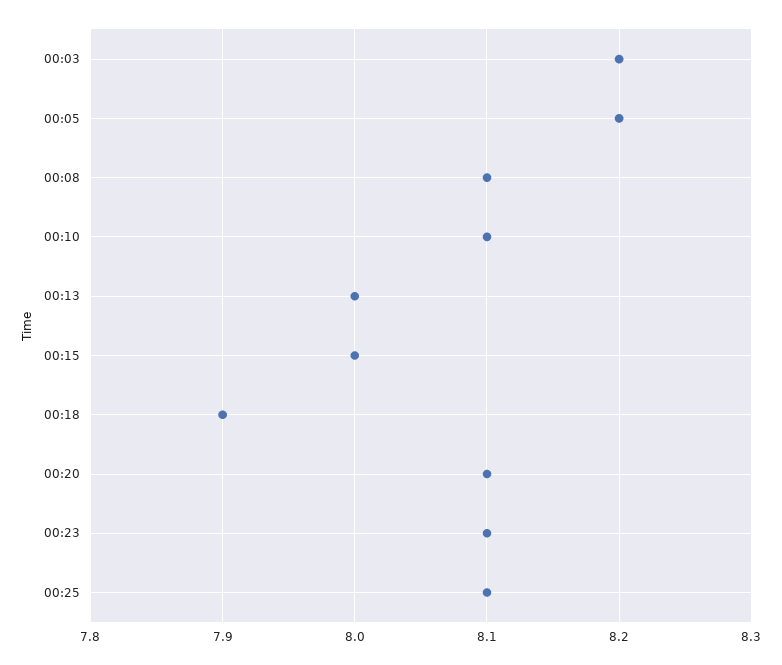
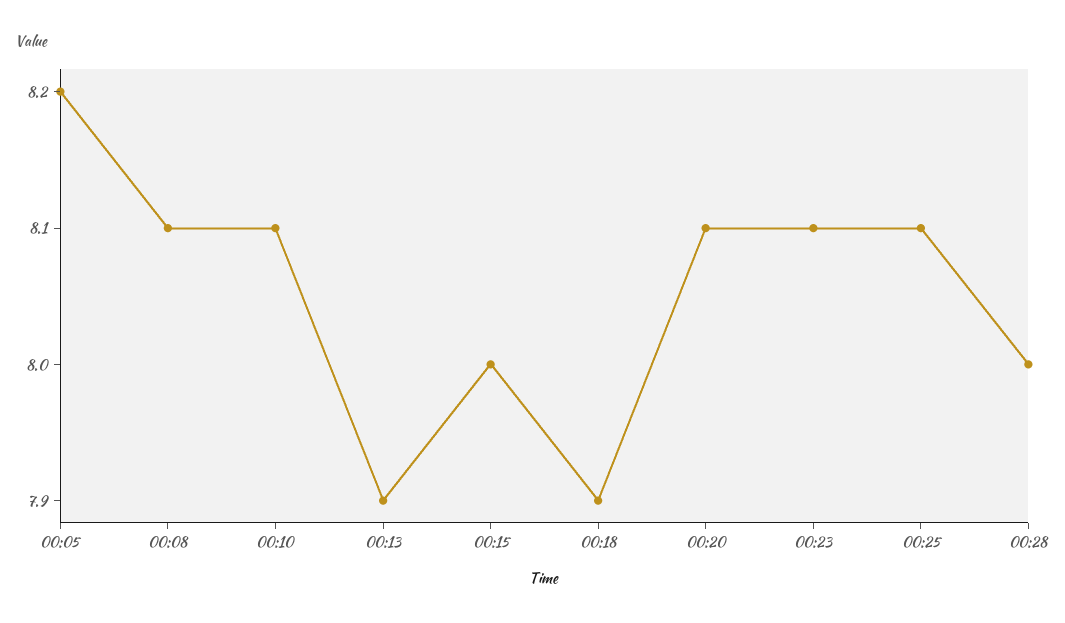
00:03: 8.2 -> none
00:13: 8 -> 7.9
00:28: none -> 8

